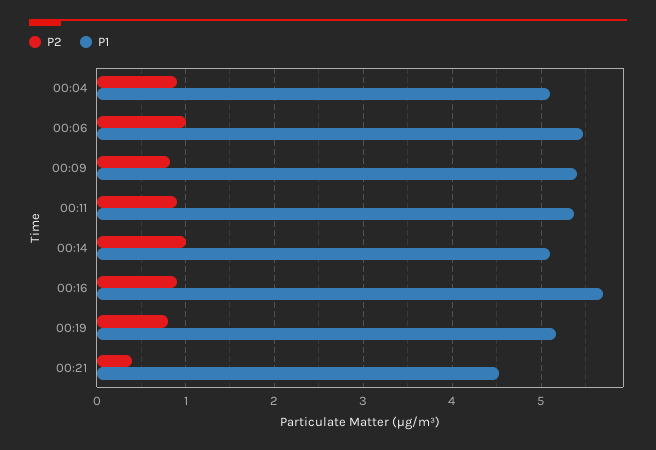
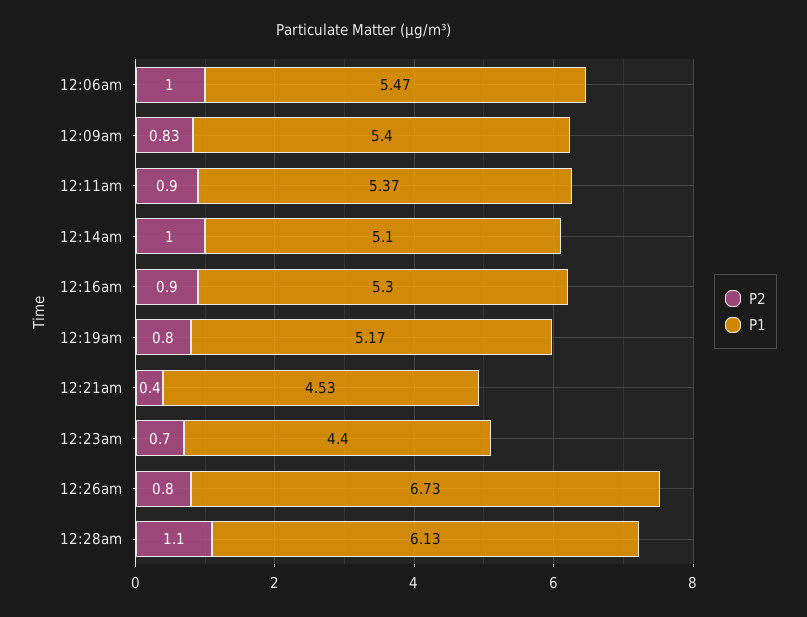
P2, 00:04: 0.9 -> none
P1, 00:04: 5.1 -> none
P1, 00:16: 5.7 -> 5.3
P2, 12:23am: none -> 0.7
P1, 12:23am: none -> 4.4
P2, 12:26am: none -> 0.8
P1, 12:26am: none -> 6.73
P2, 12:28am: none -> 1.1
P1, 12:28am: none -> 6.13

